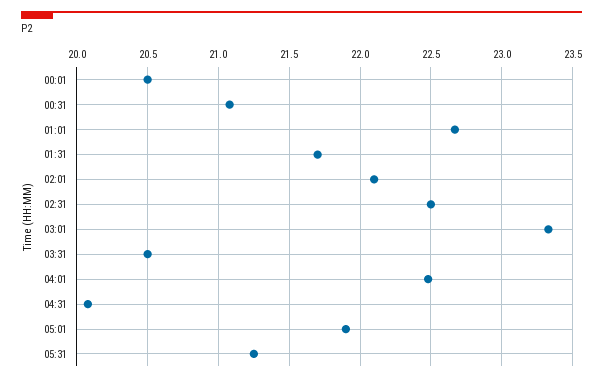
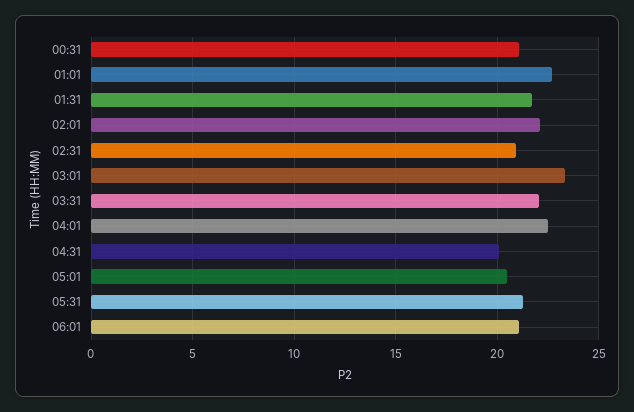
00:01: 20.5 -> none
02:31: 22.5 -> 21
03:31: 20.5 -> 22
05:01: 21.9 -> 20.5
06:01: none -> 21

